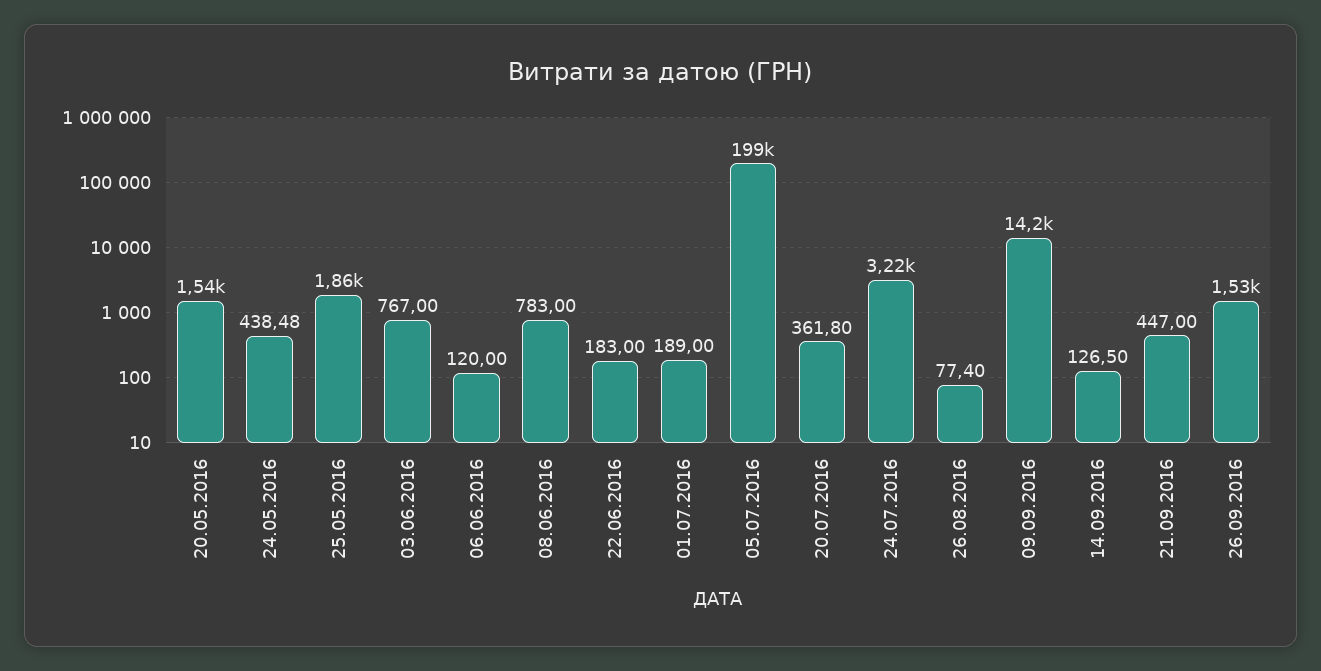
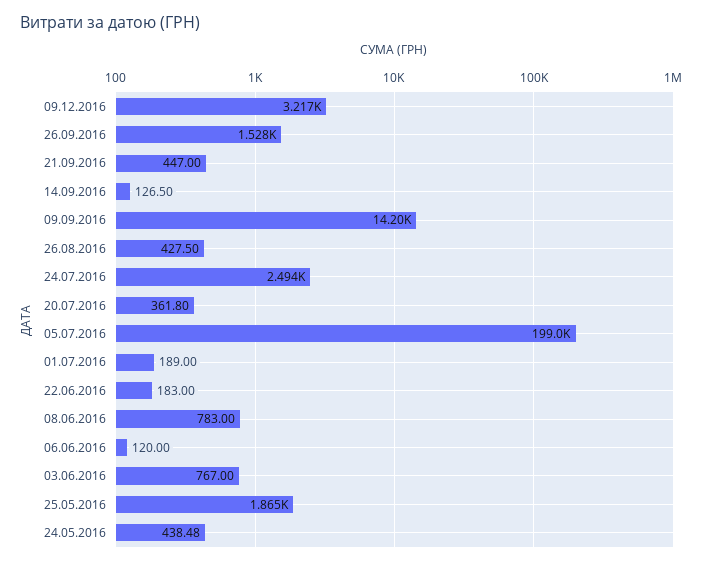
20.05.2016: 1540 -> none
24.07.2016: 3220 -> 2494
26.08.2016: 77.4 -> 427.5
09.12.2016: none -> 3217

